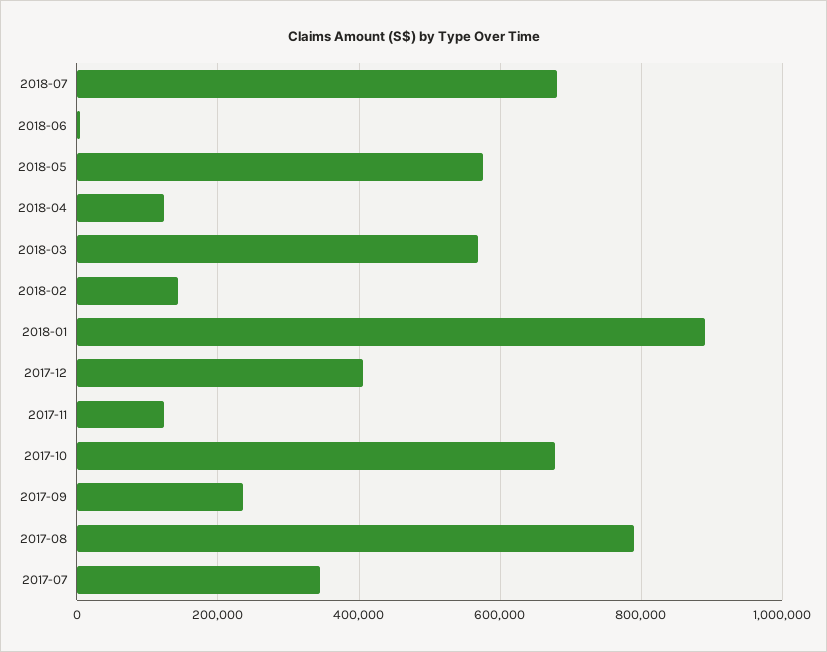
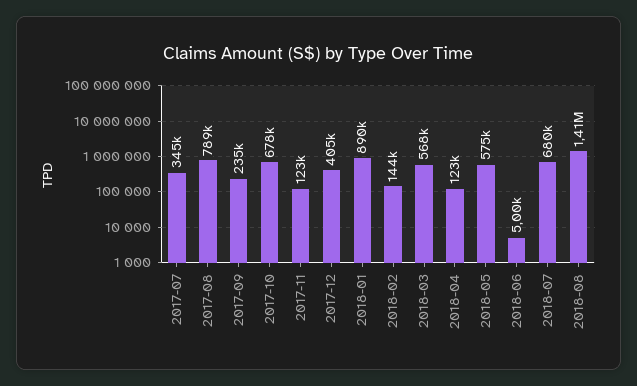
2018-08: none -> 1410000

